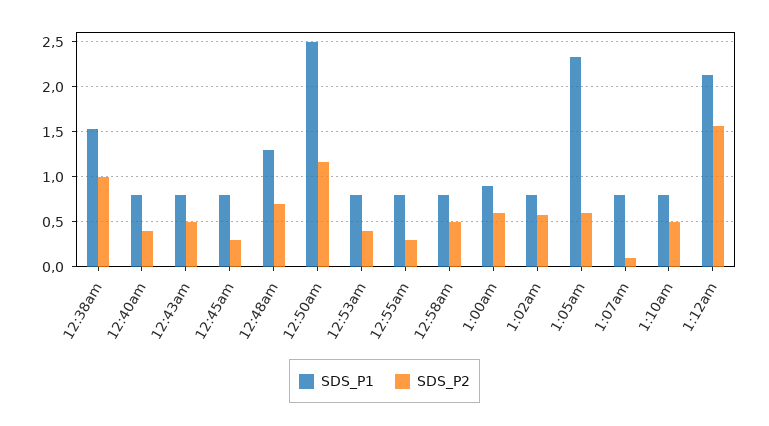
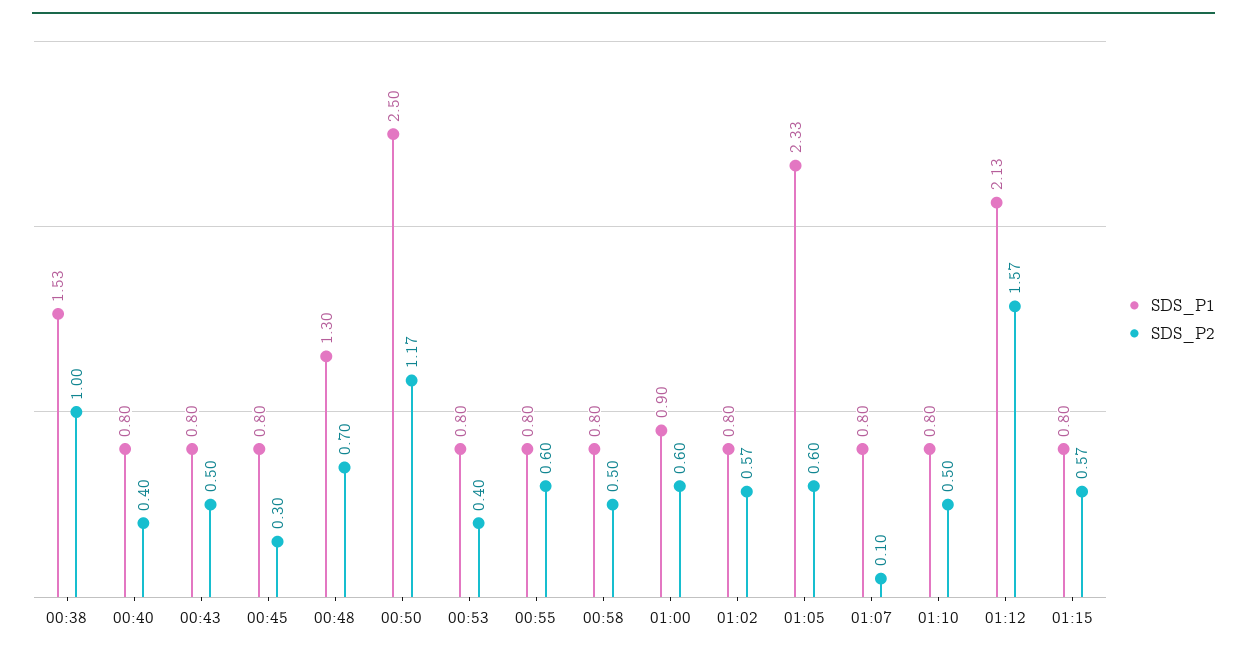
SDS_P2, 12:55am: 0.3 -> 0.6
SDS_P1, 01:15: none -> 0.8
SDS_P2, 01:15: none -> 0.57

